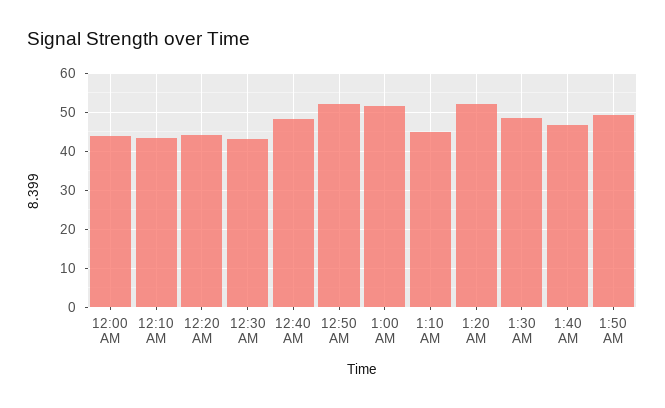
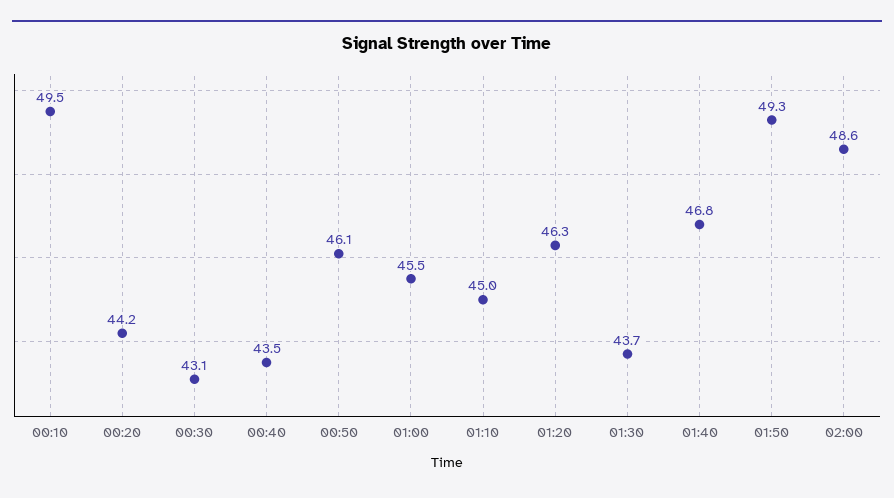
12:00 AM: 44 -> none
12:10 AM: 44 -> 49.5
12:40 AM: 48 -> 43.5
12:50 AM: 52 -> 46.1
1:00 AM: 52 -> 45.5
1:20 AM: 52 -> 46.3
1:30 AM: 48 -> 43.7
02:00: none -> 48.6

